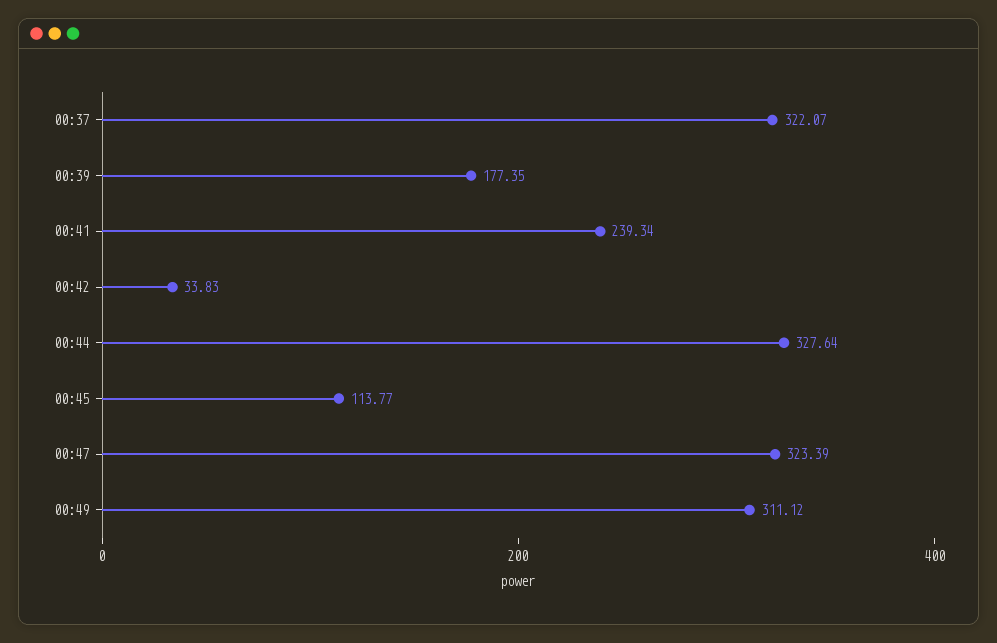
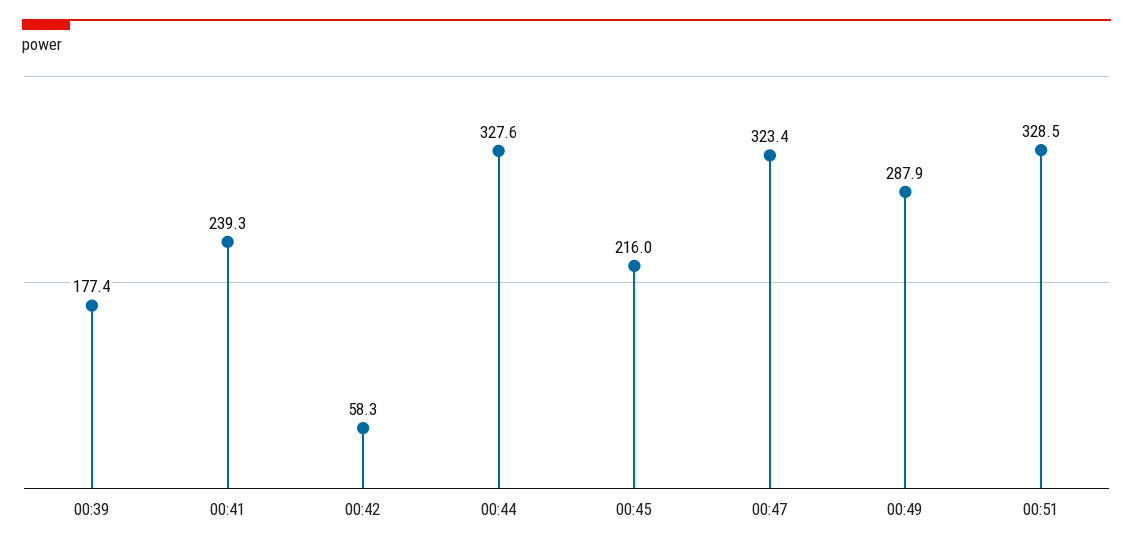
00:37: 322.07 -> none
00:42: 33.83 -> 58.3
00:45: 113.77 -> 216
00:49: 311.12 -> 287.9
00:51: none -> 328.5

